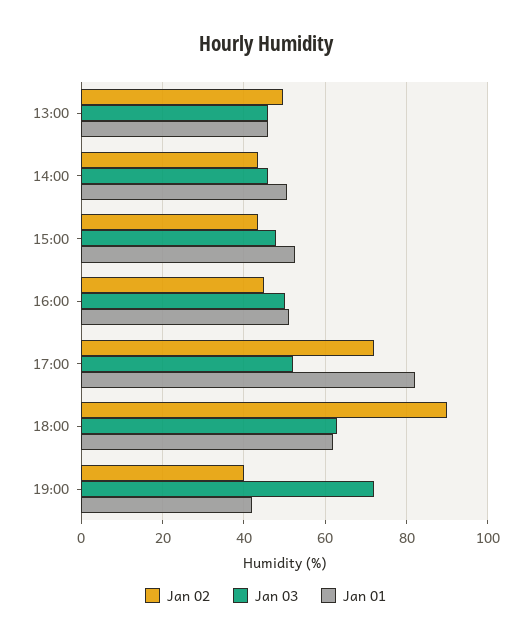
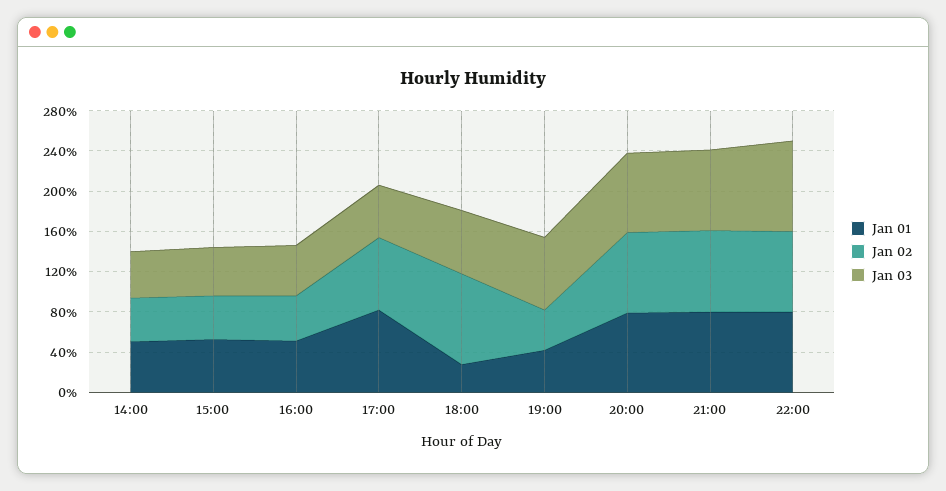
Jan 02, 13:00: 50 -> none
Jan 03, 13:00: 46 -> none
Jan 01, 13:00: 46 -> none
Jan 01, 18:00: 62 -> 30
Jan 01, 20:00: none -> 80
Jan 02, 20:00: none -> 80
Jan 03, 20:00: none -> 80
Jan 01, 21:00: none -> 80
Jan 02, 21:00: none -> 80
Jan 03, 21:00: none -> 80
Jan 01, 22:00: none -> 80
Jan 02, 22:00: none -> 80
Jan 03, 22:00: none -> 90

